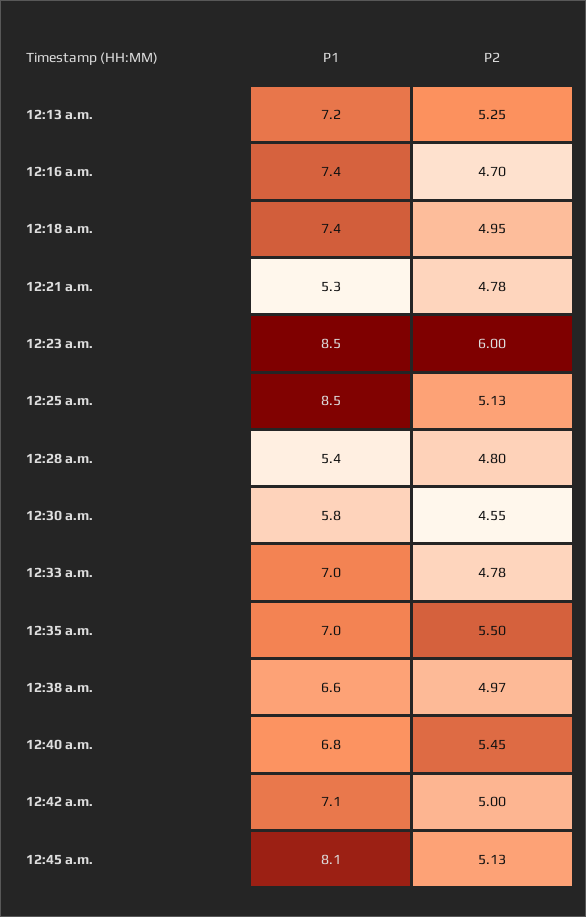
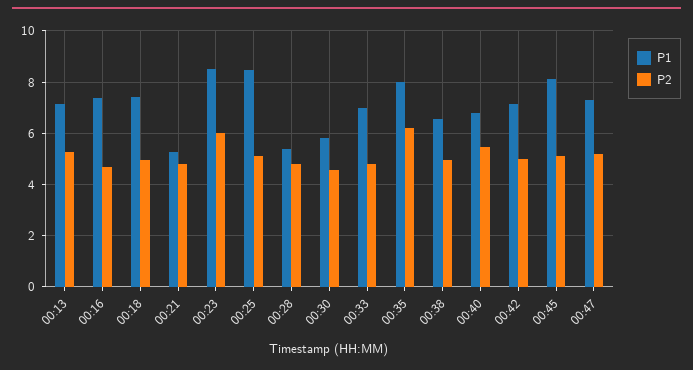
P1, 12:35 a.m.: 7 -> 8
P2, 12:35 a.m.: 5.5 -> 6.25
P1, 00:47: none -> 7.25
P2, 00:47: none -> 5.25

